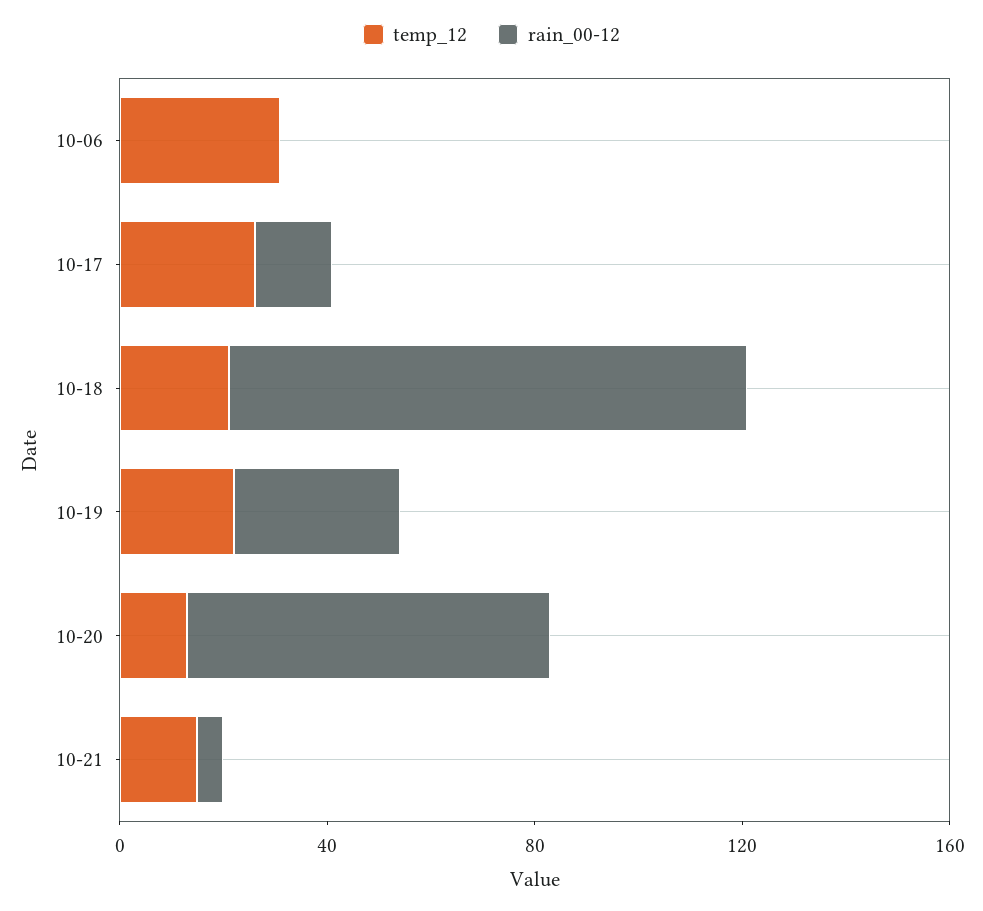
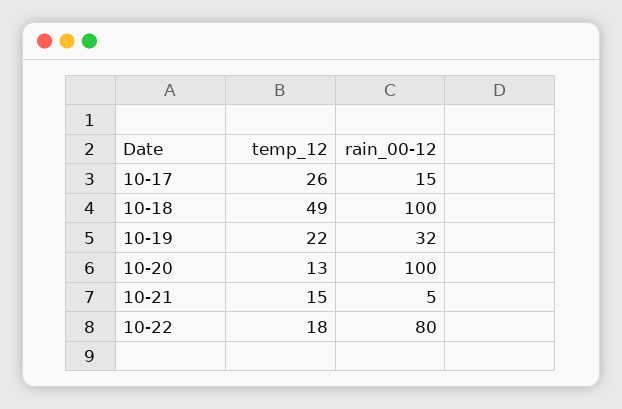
temp_12, 10-06: 30 -> none
rain_00-12, 10-06: 0 -> none
temp_12, 10-18: 20 -> 49
rain_00-12, 10-20: 70 -> 100
temp_12, 10-22: none -> 18
rain_00-12, 10-22: none -> 80

